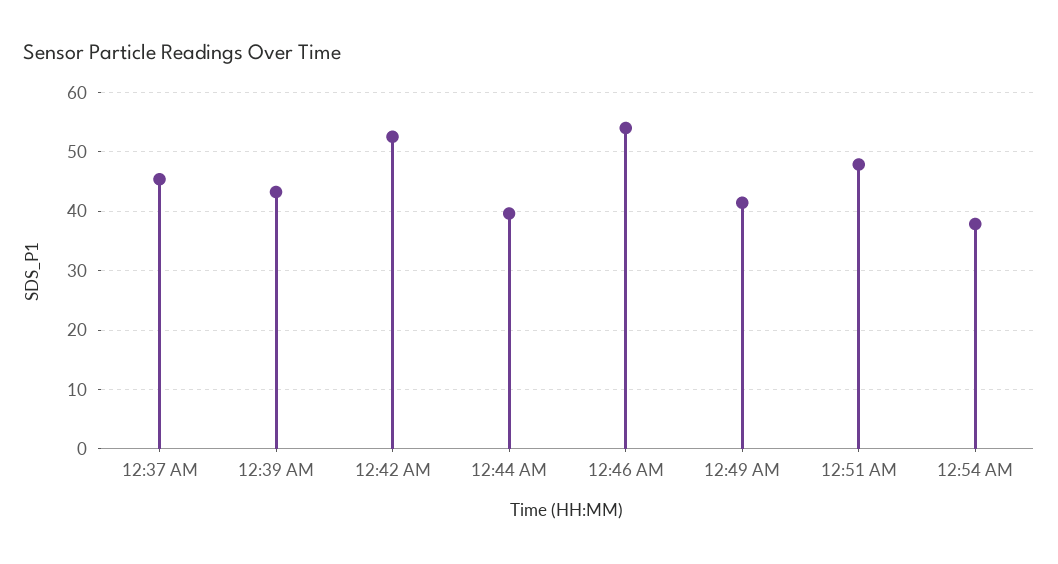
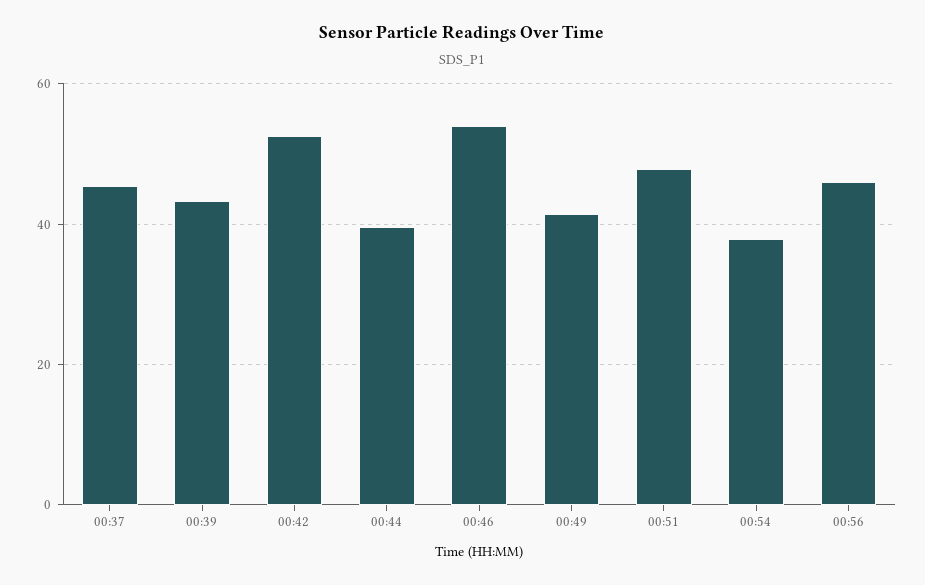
00:56: none -> 46

